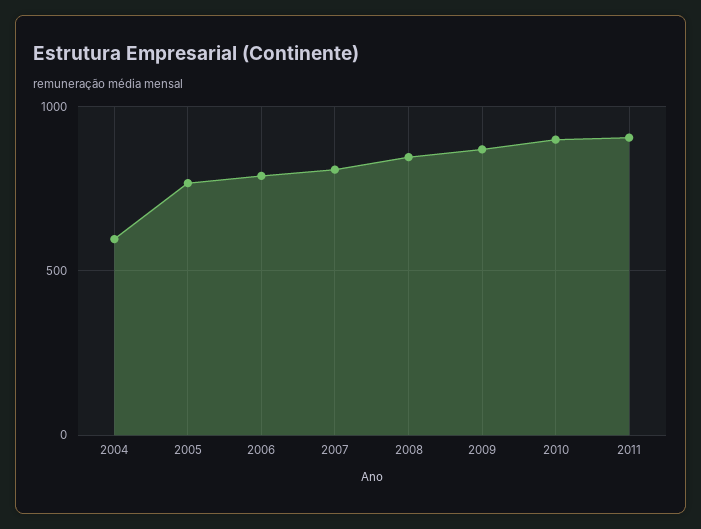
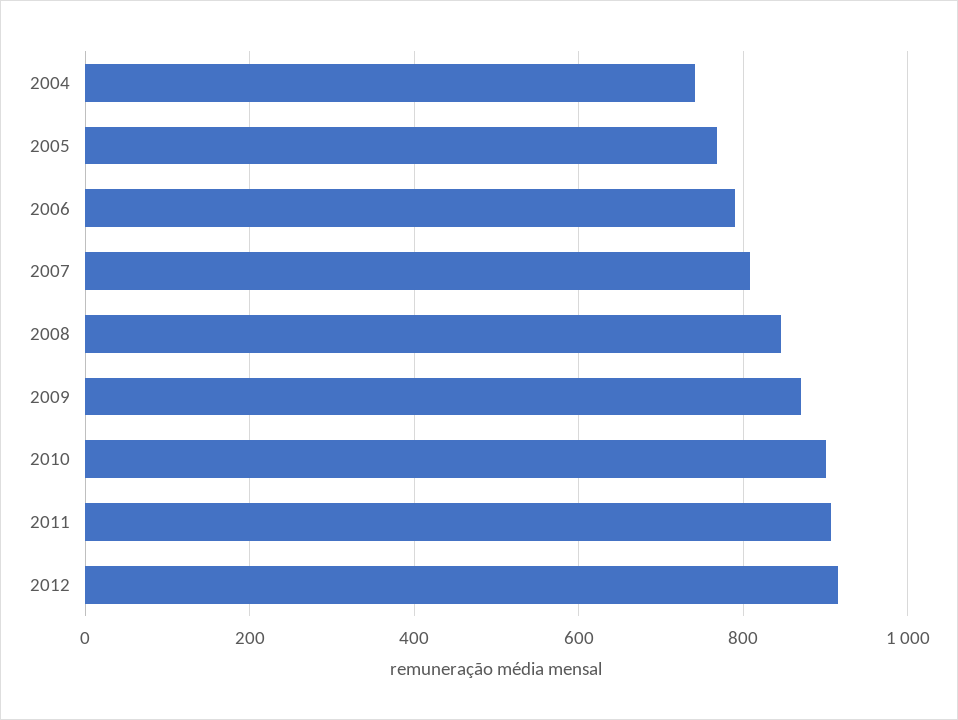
2004: 600 -> 740
2012: none -> 920

